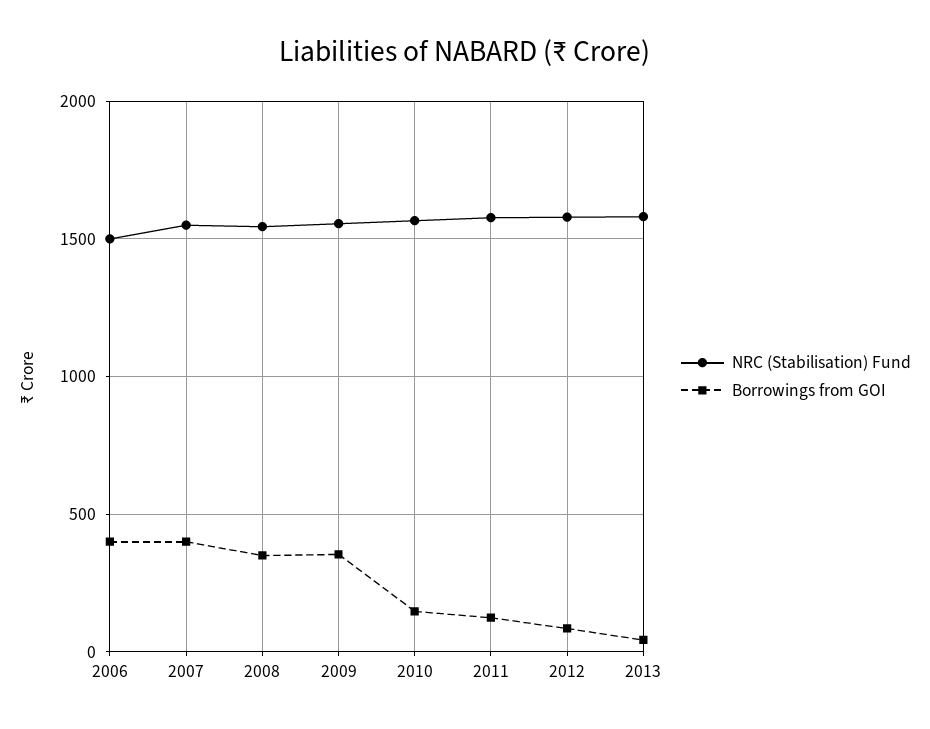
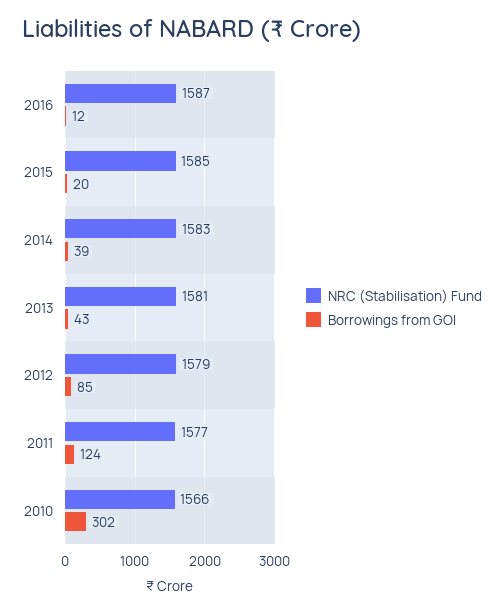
NRC (Stabilisation) Fund, 2006: 1500 -> none
Borrowings from GOI, 2006: 400 -> none
NRC (Stabilisation) Fund, 2007: 1550 -> none
Borrowings from GOI, 2007: 400 -> none
NRC (Stabilisation) Fund, 2008: 1550 -> none
Borrowings from GOI, 2008: 350 -> none
NRC (Stabilisation) Fund, 2009: 1550 -> none
Borrowings from GOI, 2009: 350 -> none
Borrowings from GOI, 2010: 150 -> 302
NRC (Stabilisation) Fund, 2016: none -> 1587
Borrowings from GOI, 2016: none -> 12
NRC (Stabilisation) Fund, 2015: none -> 1585
Borrowings from GOI, 2015: none -> 20
NRC (Stabilisation) Fund, 2014: none -> 1583
Borrowings from GOI, 2014: none -> 39

